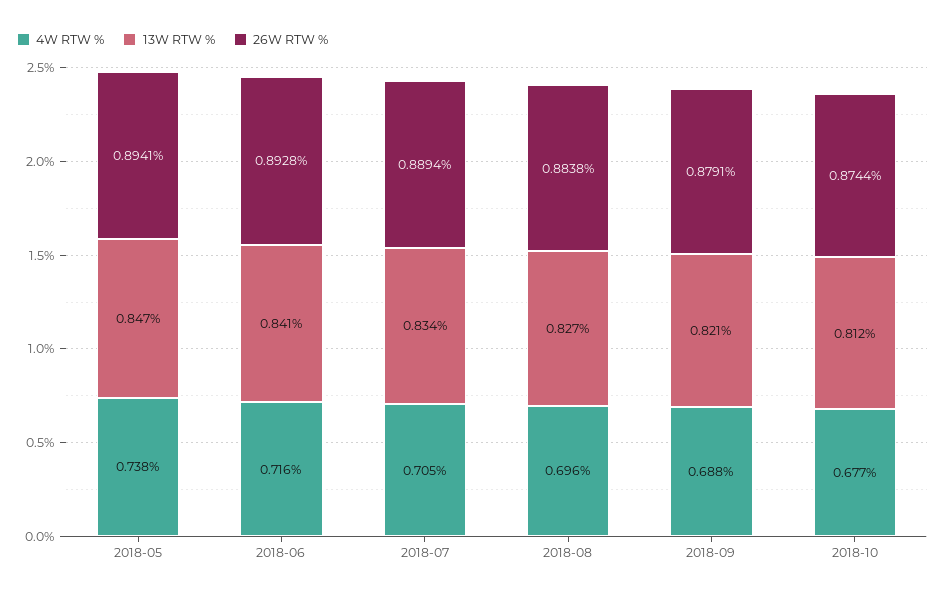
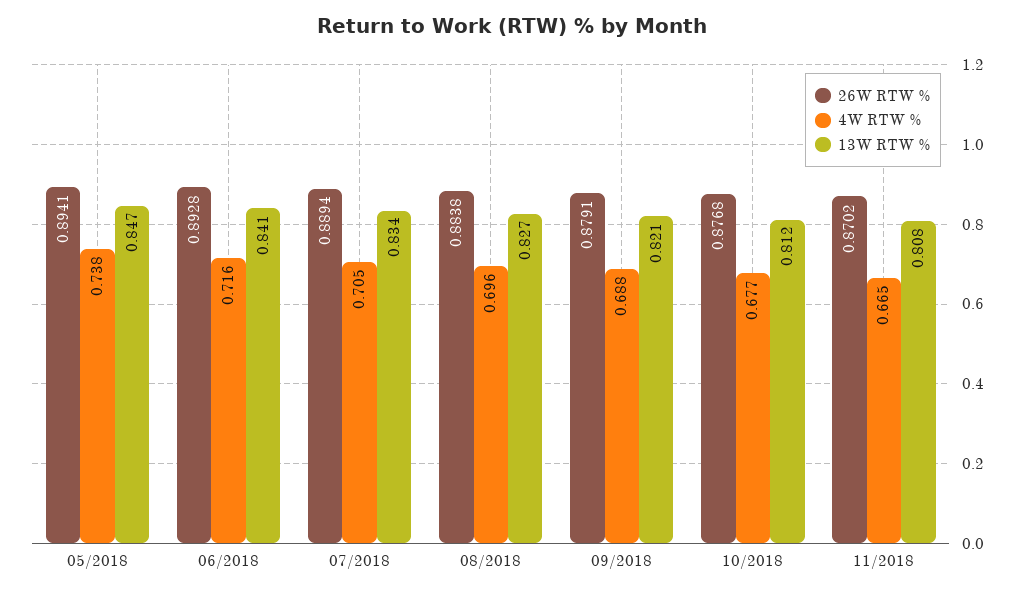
26W RTW %, 2018-10: 0.8744 -> 0.8768
26W RTW %, 11/2018: none -> 0.8702
4W RTW %, 11/2018: none -> 0.665
13W RTW %, 11/2018: none -> 0.808

